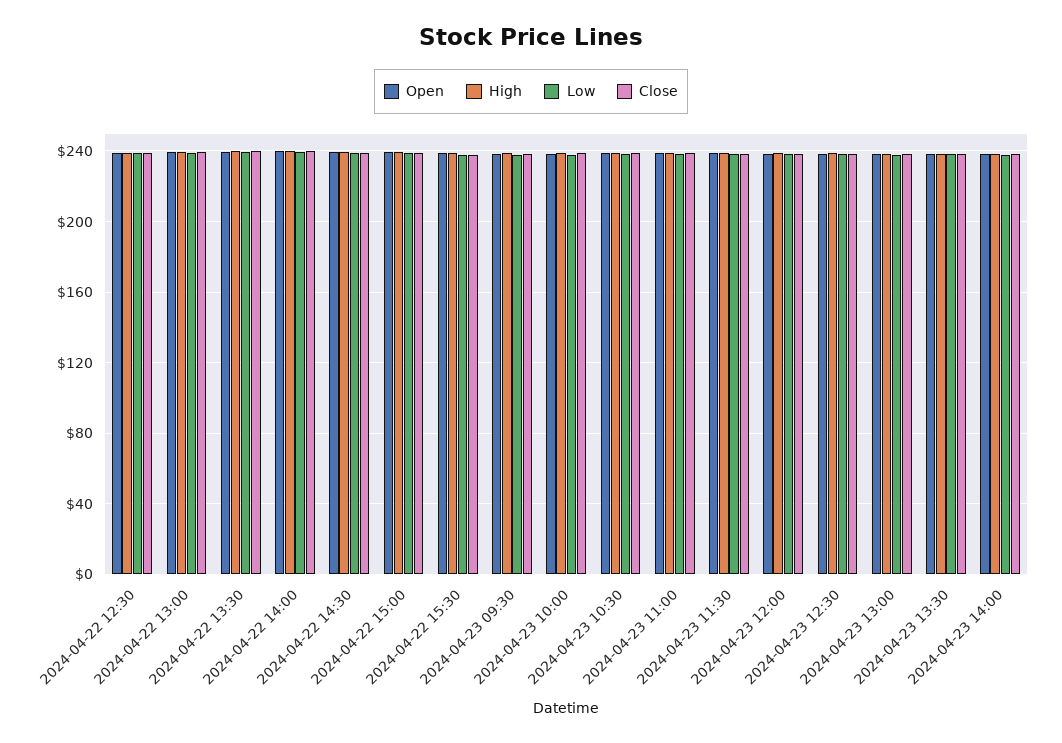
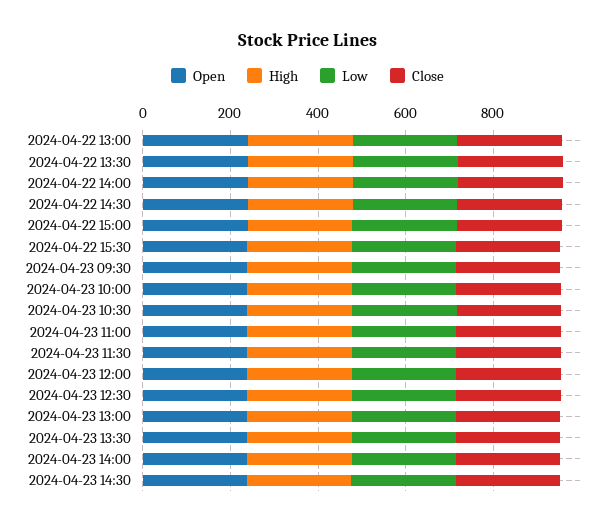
Open, 2024-04-22 12:30: 240 -> none
High, 2024-04-22 12:30: 240 -> none
Low, 2024-04-22 12:30: 240 -> none
Close, 2024-04-22 12:30: 240 -> none
Open, 2024-04-23 14:30: none -> 250
High, 2024-04-23 14:30: none -> 250
Low, 2024-04-23 14:30: none -> 250
Close, 2024-04-23 14:30: none -> 250

